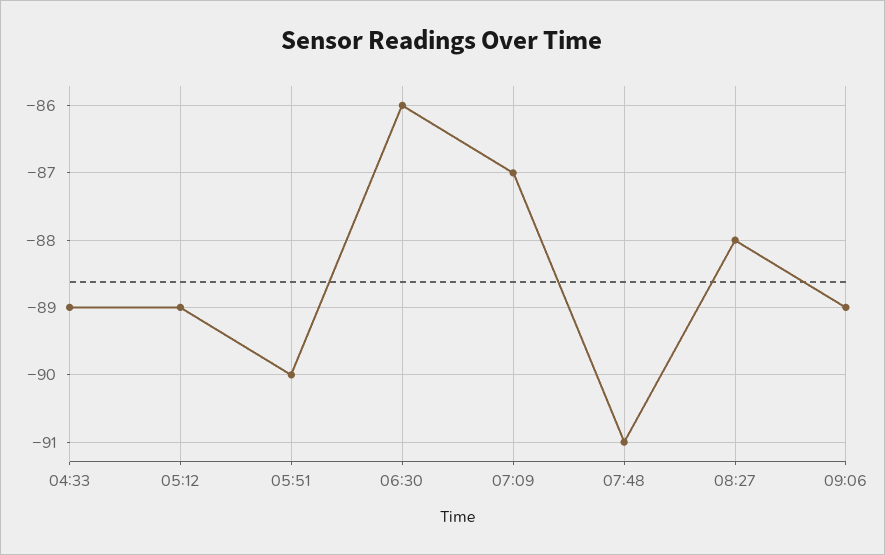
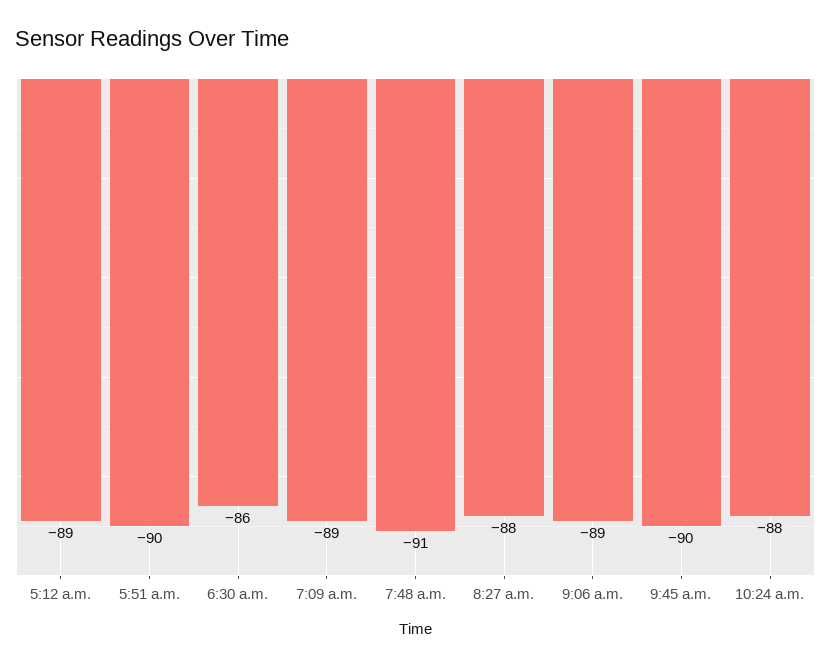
04:33: -89 -> none
07:09: -87 -> -89
9:45 a.m.: none -> -90
10:24 a.m.: none -> -88

